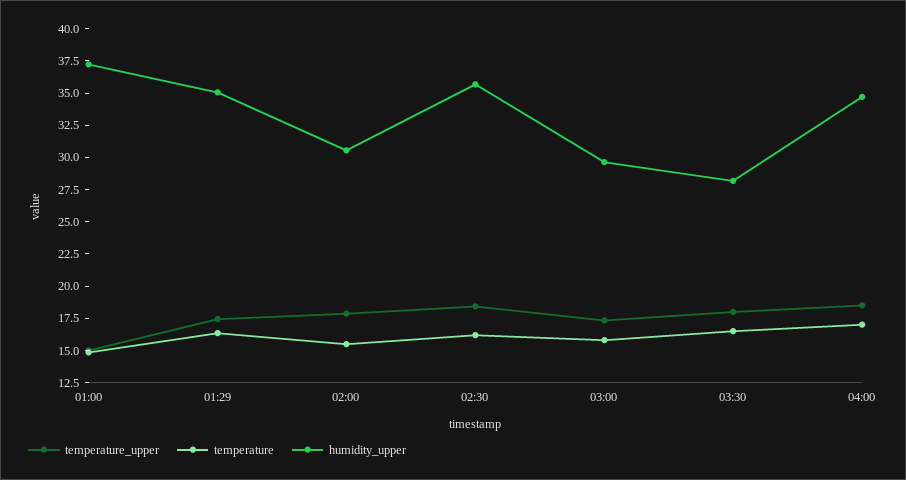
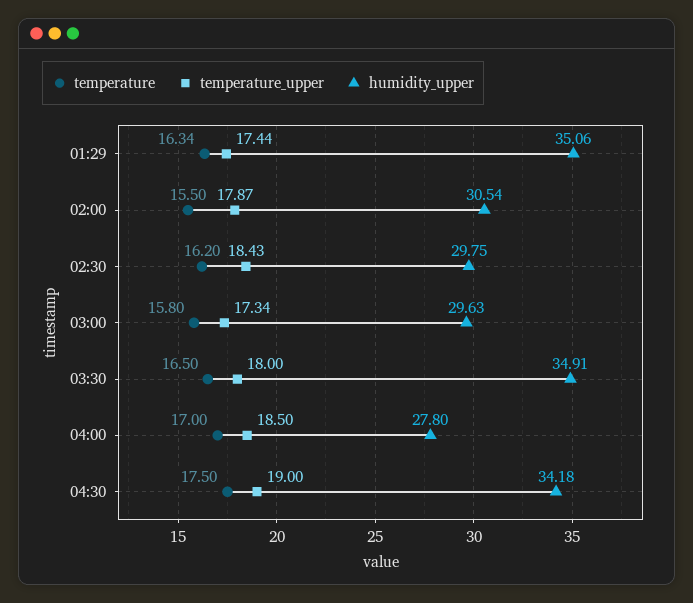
temperature_upper, 01:00: 15 -> none
temperature, 01:00: 15 -> none
humidity_upper, 01:00: 37.5 -> none
humidity_upper, 02:30: 35 -> 29.75
humidity_upper, 03:30: 27.5 -> 34.91
humidity_upper, 04:00: 35 -> 27.8
temperature, 04:30: none -> 17.5
temperature_upper, 04:30: none -> 19
humidity_upper, 04:30: none -> 34.18

